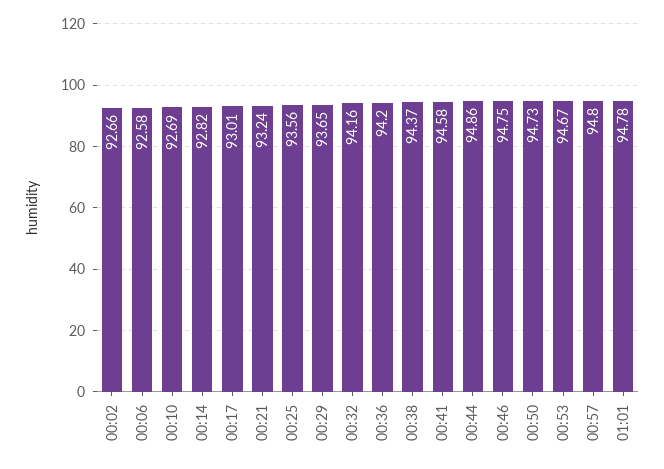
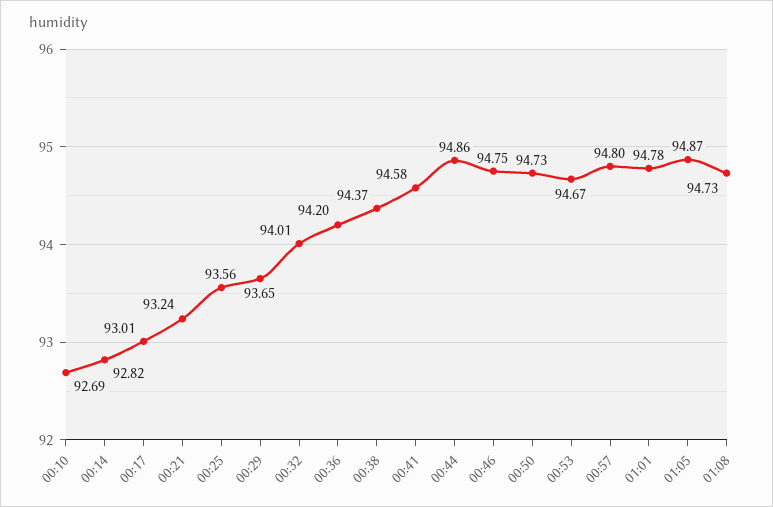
00:02: 92.66 -> none
00:06: 92.58 -> none
00:32: 94.16 -> 94.01
01:05: none -> 94.87
01:08: none -> 94.73

